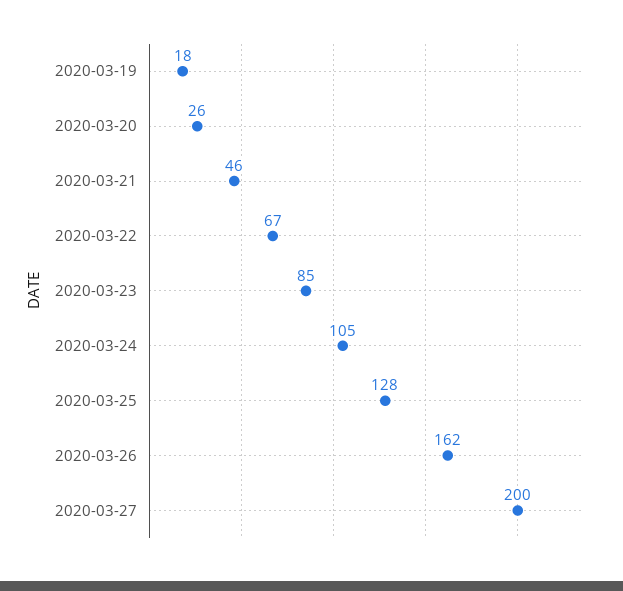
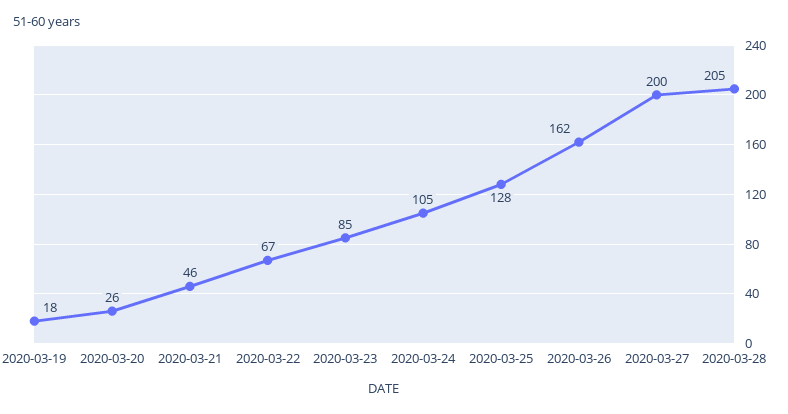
2020-03-28: none -> 205

